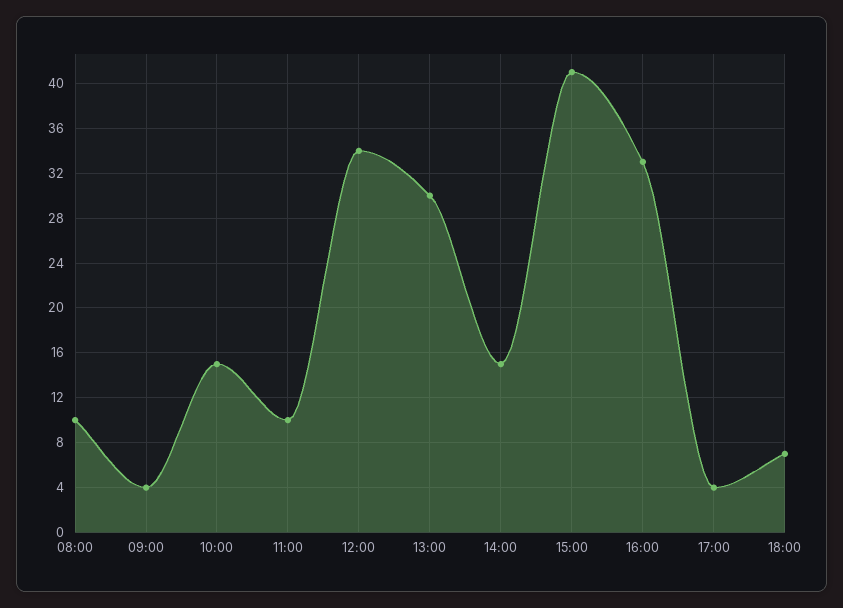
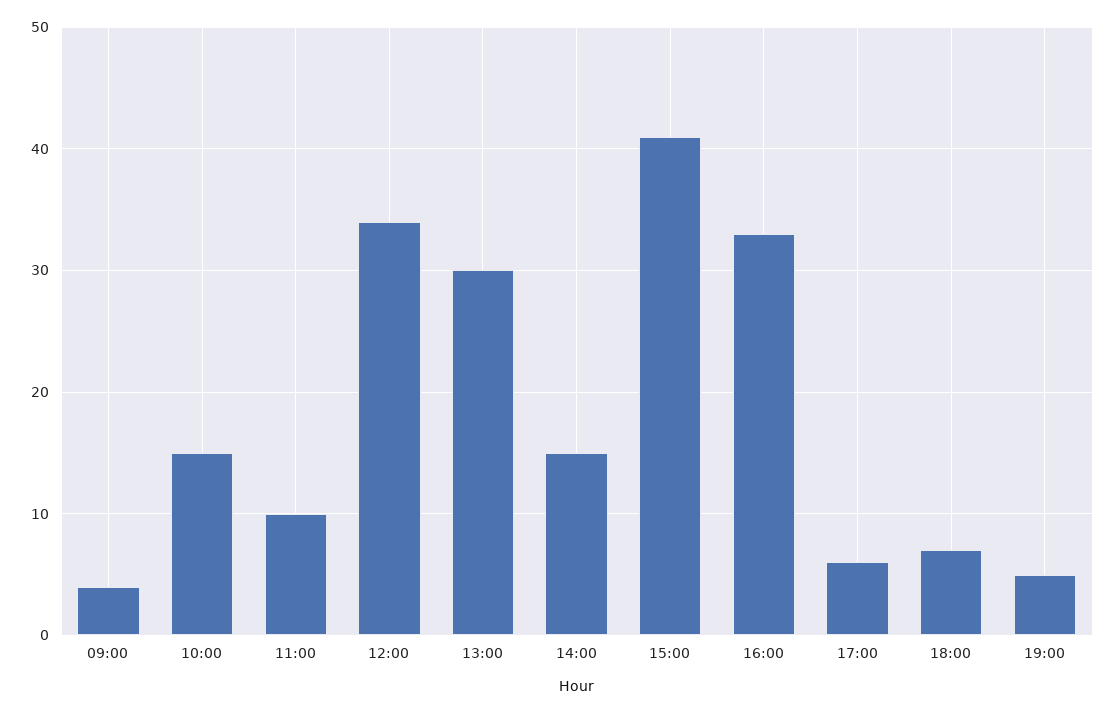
08:00: 10 -> none
17:00: 4 -> 6
19:00: none -> 5

